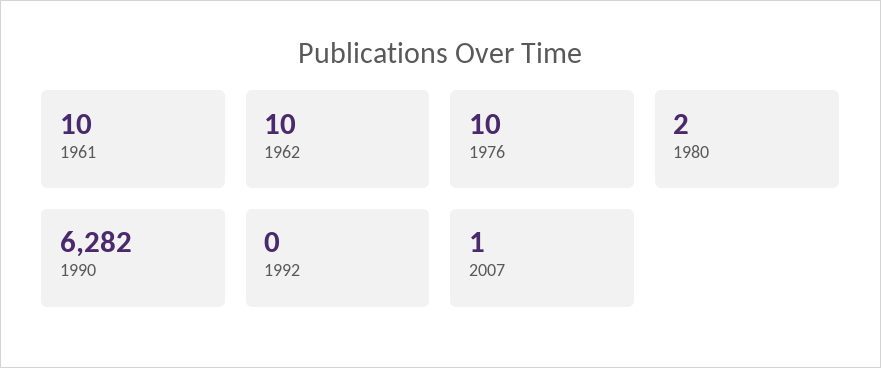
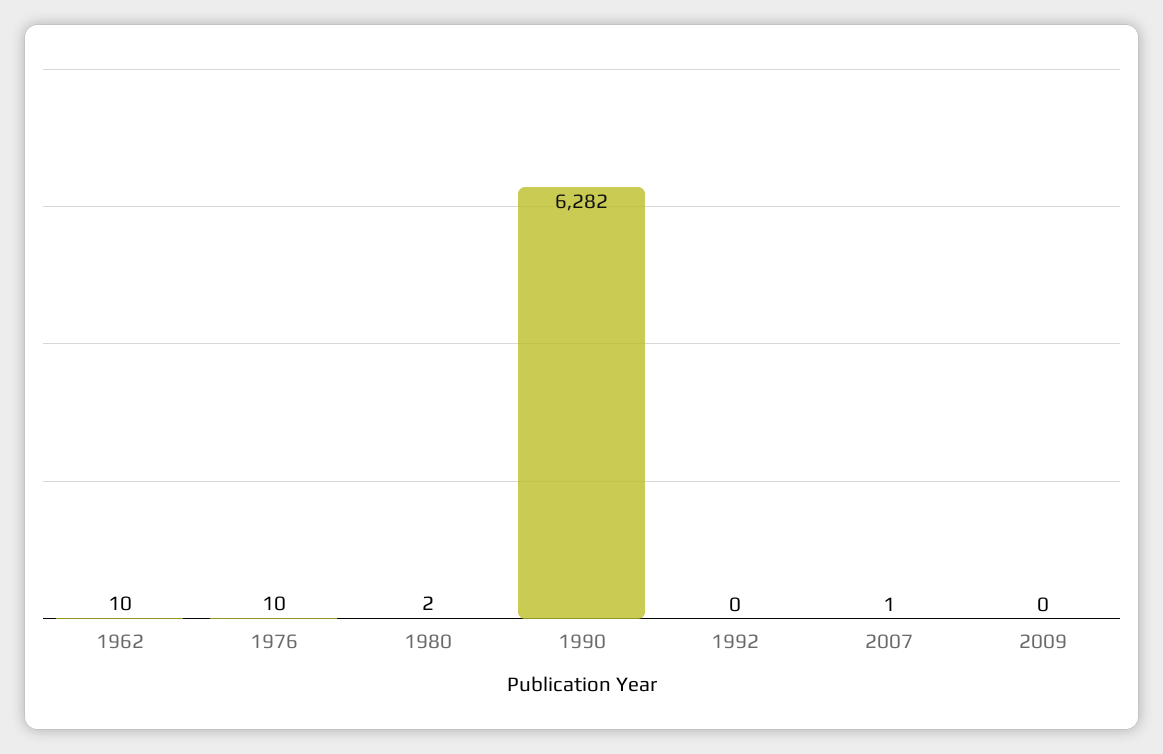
1961: 10 -> none
2009: none -> 0

